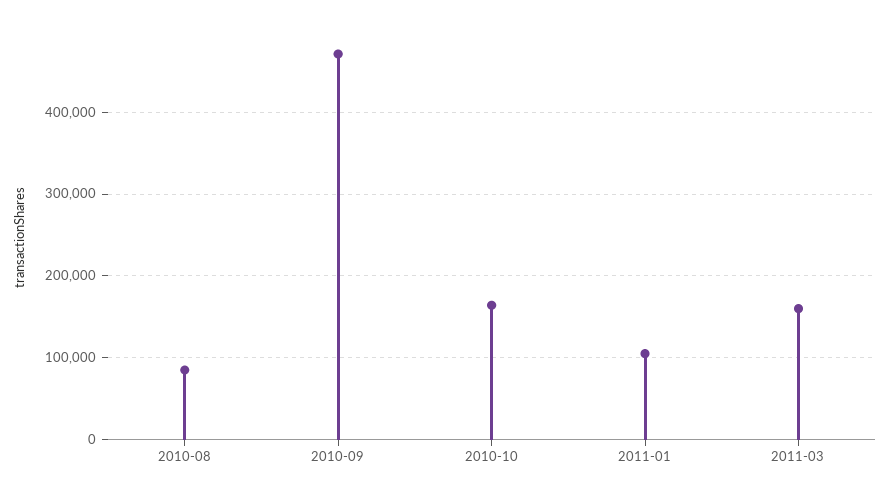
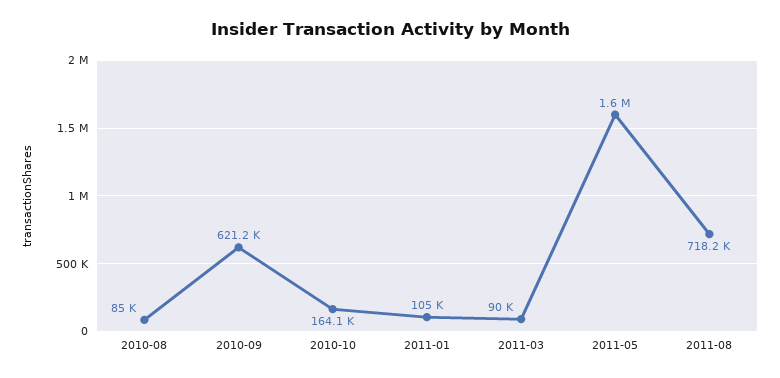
2010-09: 470000 -> 621200
2011-03: 160000 -> 90000
2011-05: none -> 1600000
2011-08: none -> 718200

